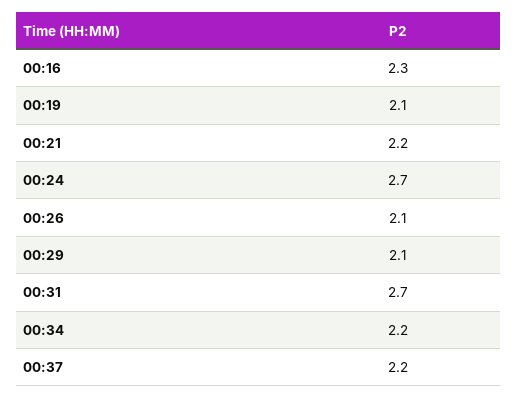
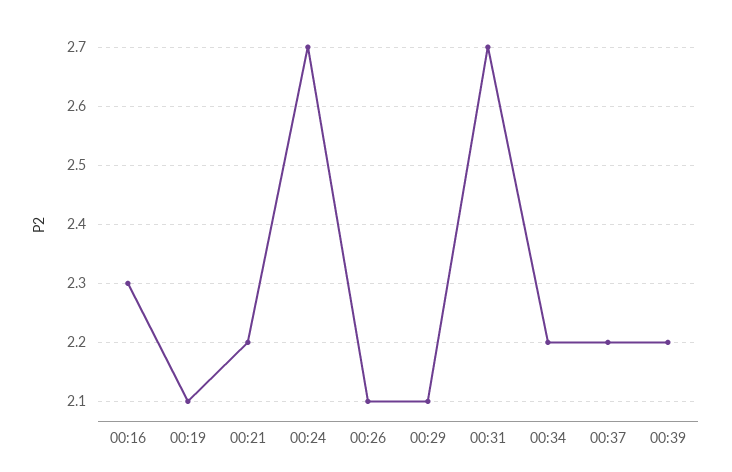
00:39: none -> 2.2

